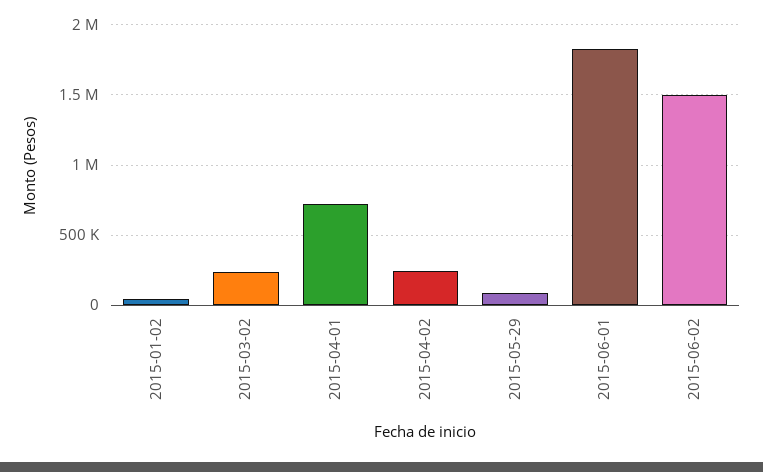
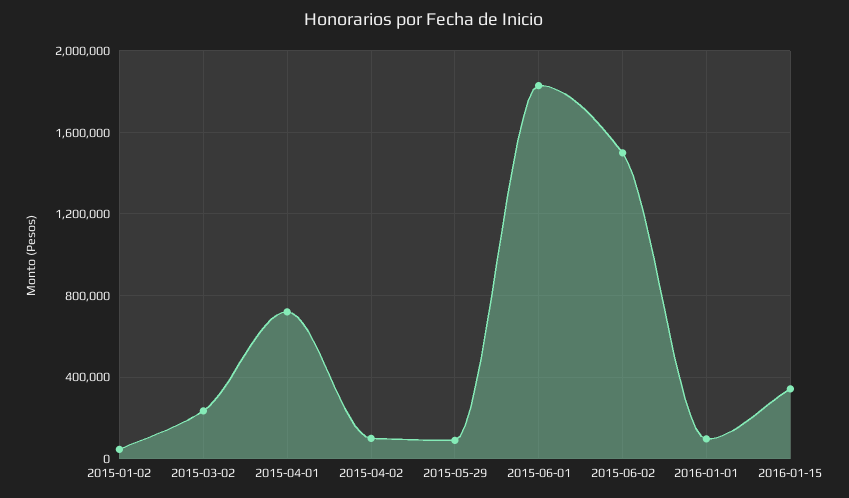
2015-04-02: 250000 -> 100000
2016-01-01: none -> 100000
2016-01-15: none -> 350000

